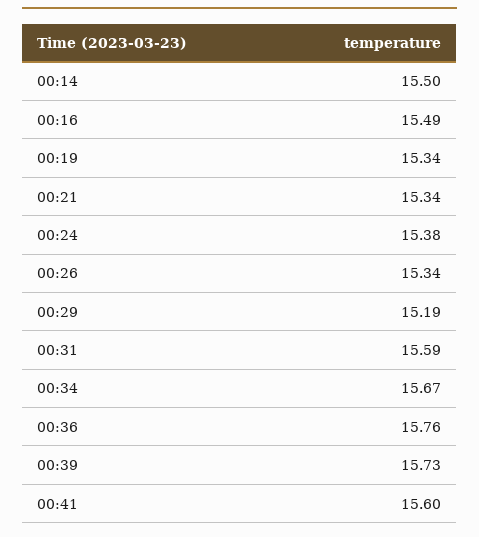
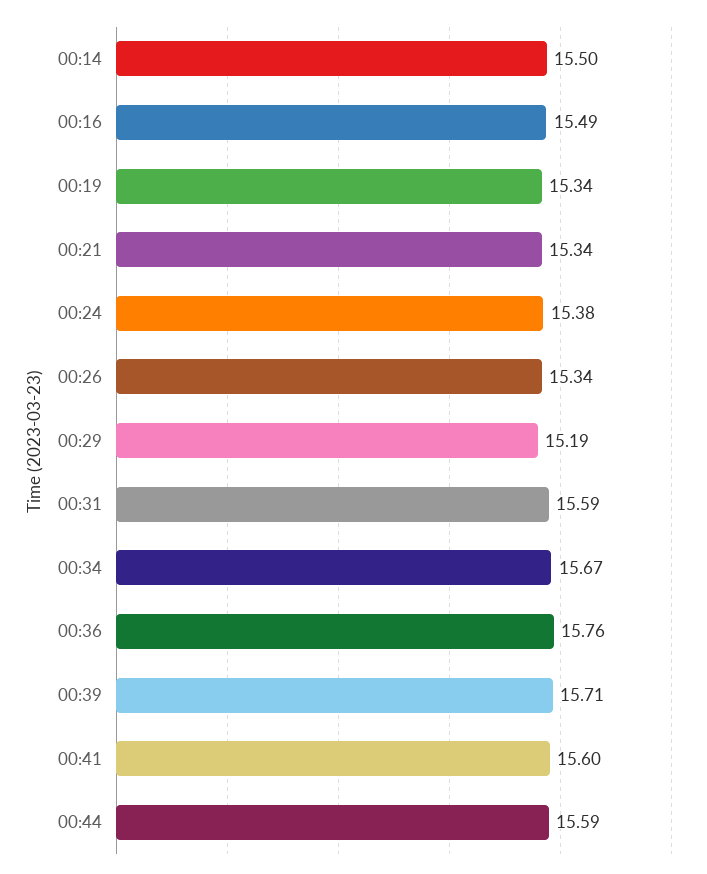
00:39: 15.73 -> 15.71
00:44: none -> 15.59

